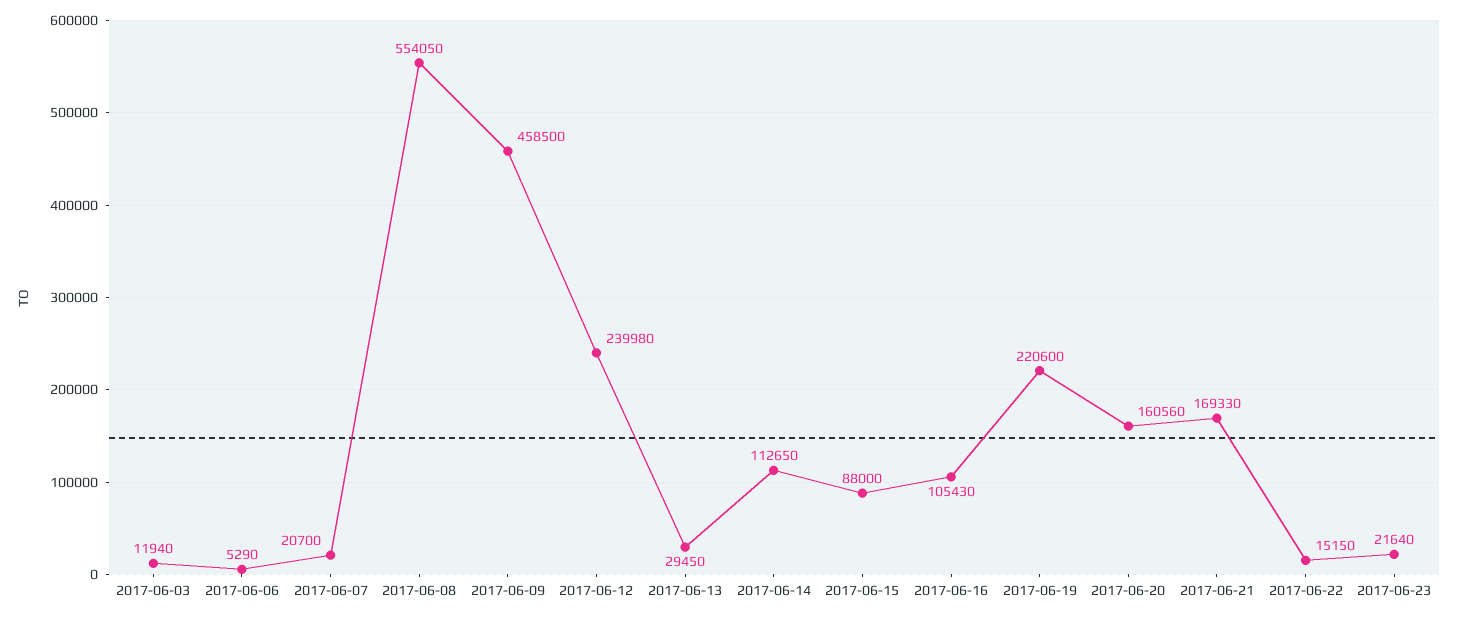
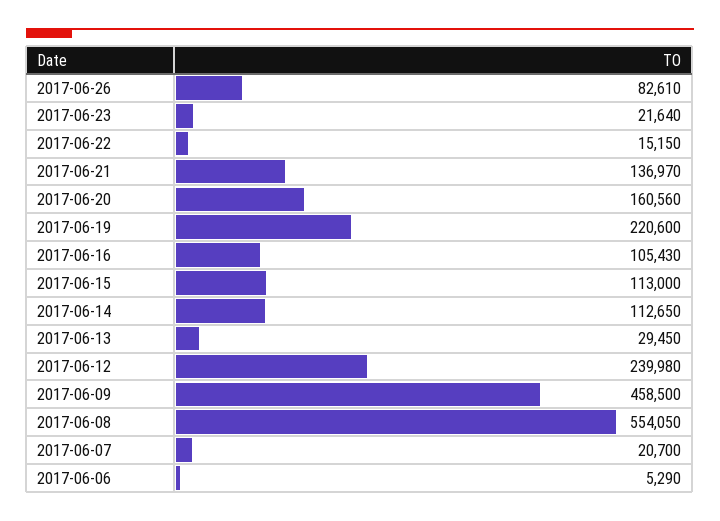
2017-06-03: 11940 -> none
2017-06-15: 88000 -> 113000
2017-06-21: 169330 -> 136970
2017-06-26: none -> 82610

